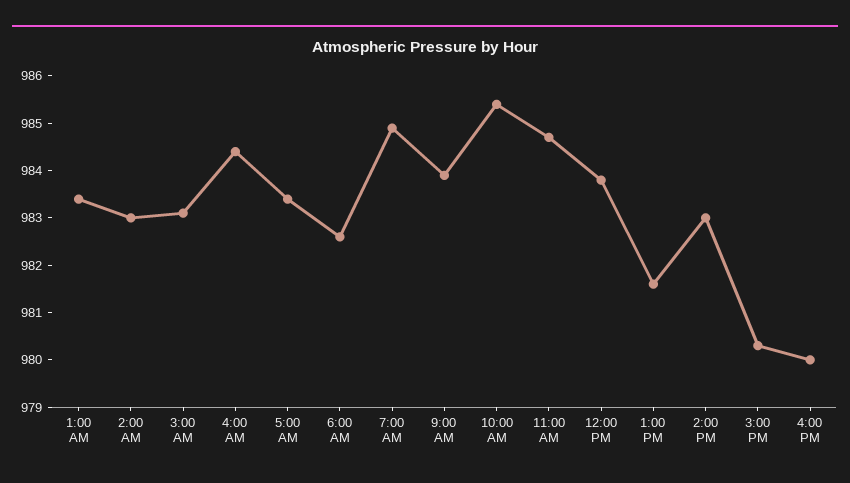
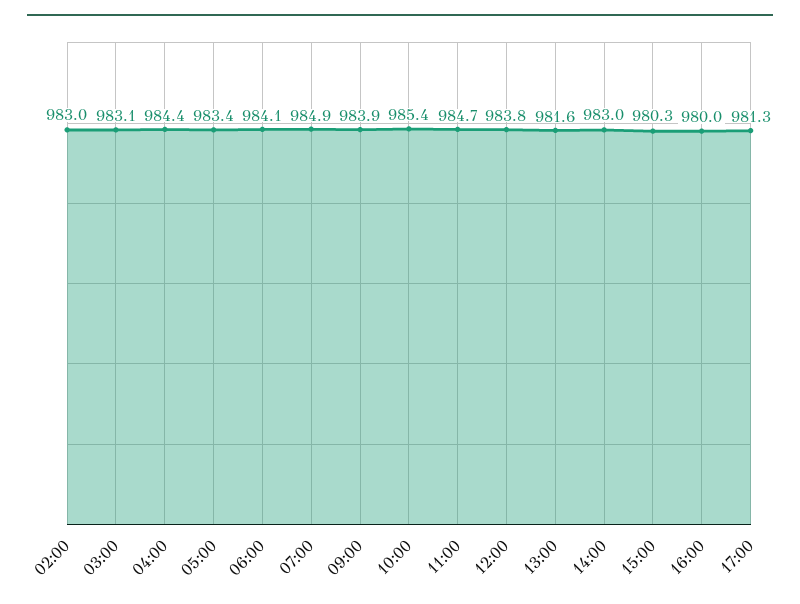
1:00 AM: 983.5 -> none
6:00 AM: 982.5 -> 984.1
17:00: none -> 981.3

